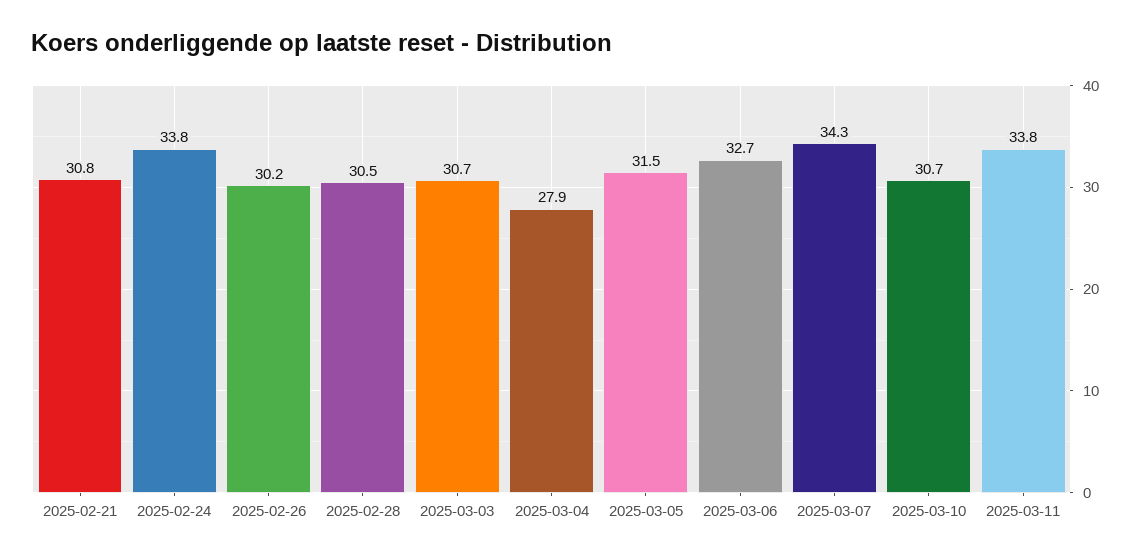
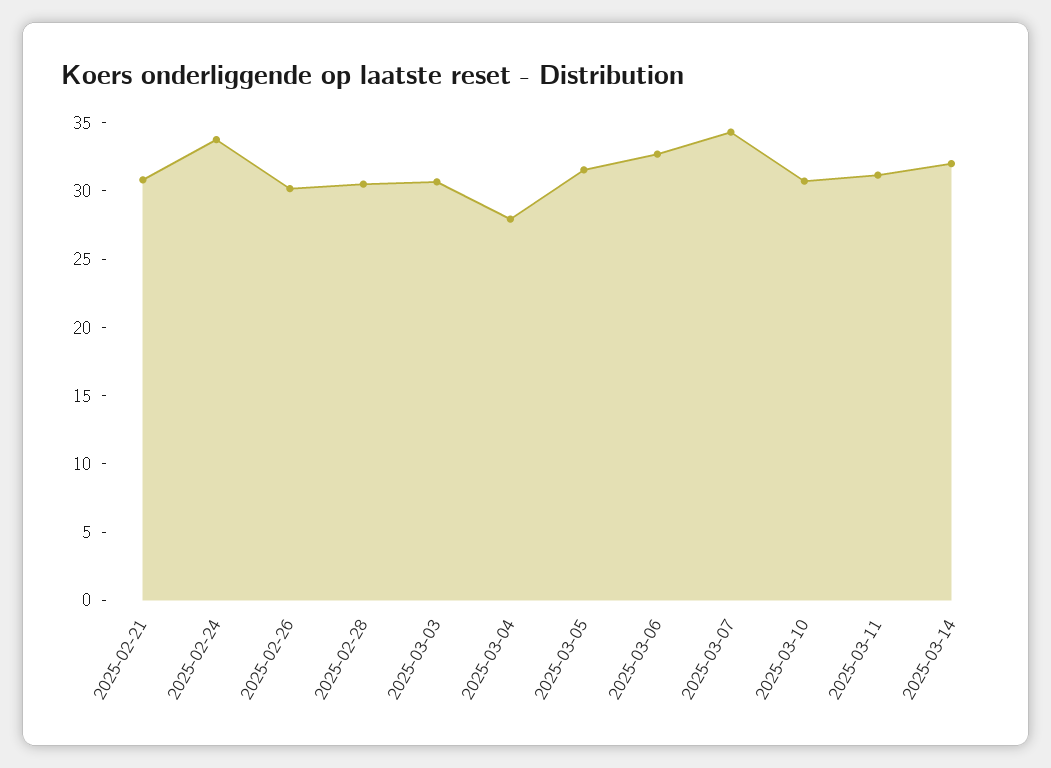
2025-03-11: 33.8 -> 31
2025-03-14: none -> 32

